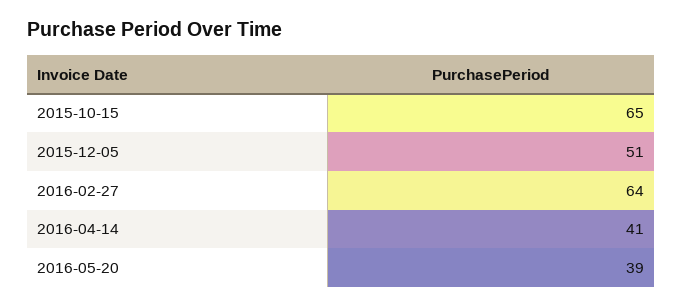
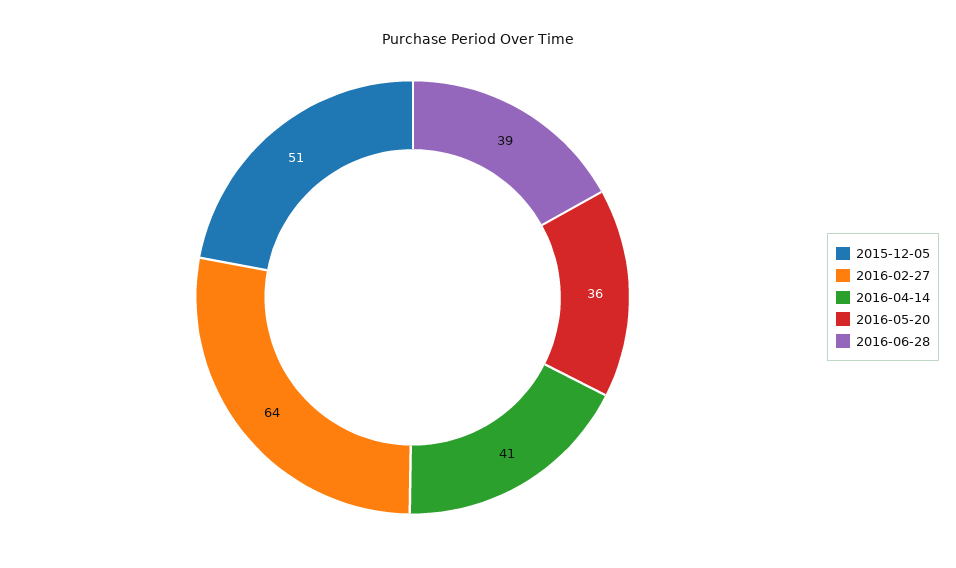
2015-10-15: 65 -> none
2016-05-20: 39 -> 36
2016-06-28: none -> 39

